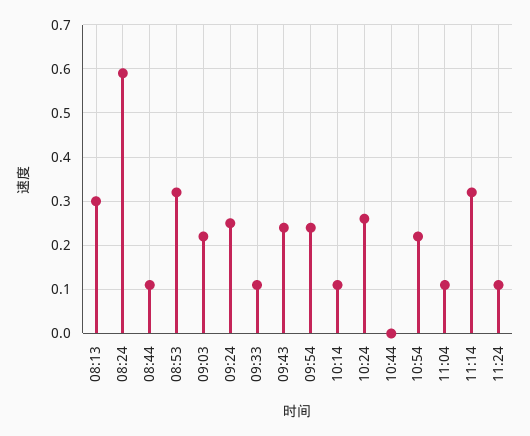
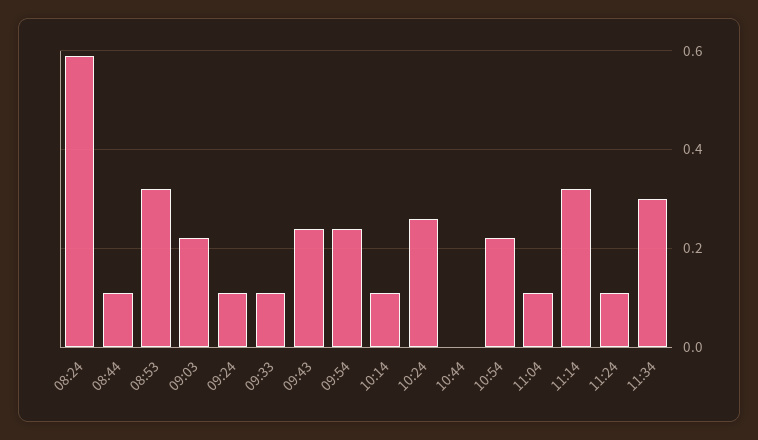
08:13: 0.3 -> none
09:24: 0.25 -> 0.1
11:34: none -> 0.3

